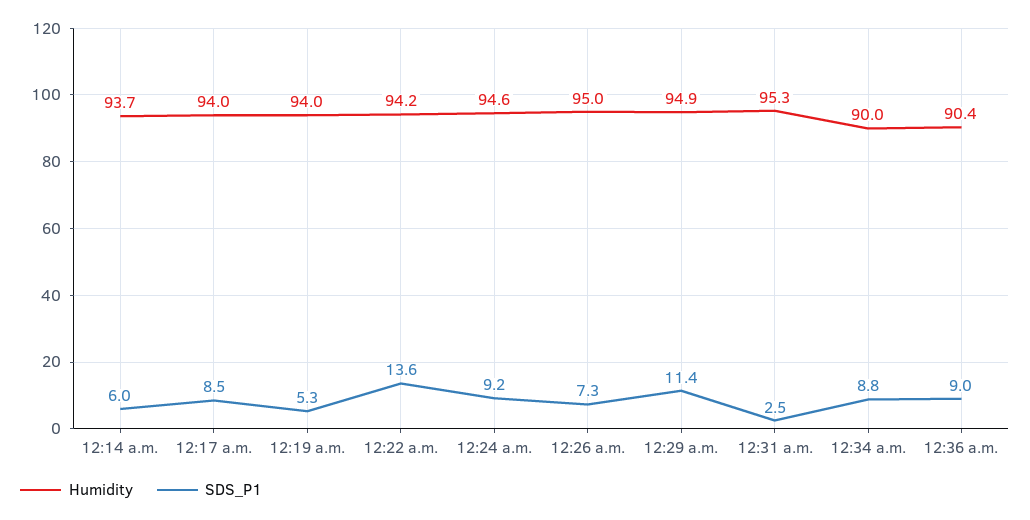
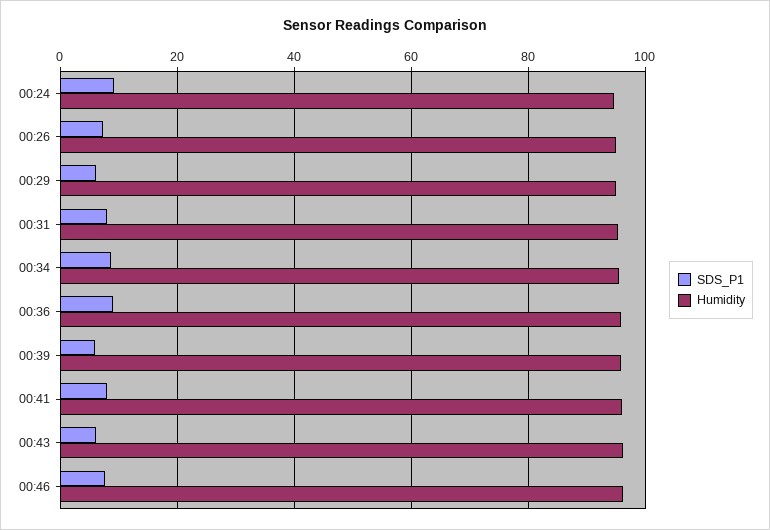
Humidity, 12:14 a.m.: 93.7 -> none
SDS_P1, 12:14 a.m.: 6 -> none
Humidity, 12:17 a.m.: 94 -> none
SDS_P1, 12:17 a.m.: 8.5 -> none
Humidity, 12:19 a.m.: 94 -> none
SDS_P1, 12:19 a.m.: 5.3 -> none
Humidity, 12:22 a.m.: 94.2 -> none
SDS_P1, 12:22 a.m.: 13.6 -> none
SDS_P1, 12:29 a.m.: 11.4 -> 6
SDS_P1, 12:31 a.m.: 2.5 -> 8
Humidity, 12:34 a.m.: 90 -> 96
Humidity, 12:36 a.m.: 90.4 -> 96
SDS_P1, 00:39: none -> 6
Humidity, 00:39: none -> 96
SDS_P1, 00:41: none -> 8
Humidity, 00:41: none -> 96
SDS_P1, 00:43: none -> 6
Humidity, 00:43: none -> 96
SDS_P1, 00:46: none -> 8
Humidity, 00:46: none -> 96

